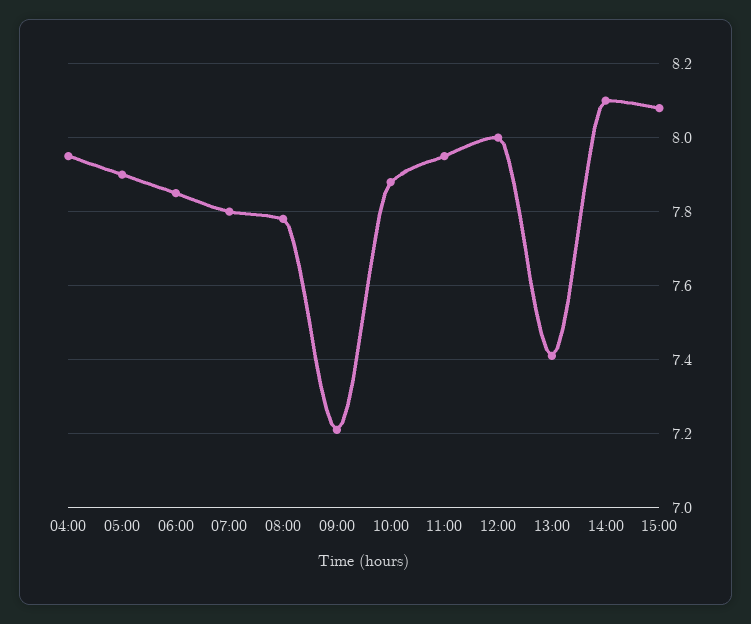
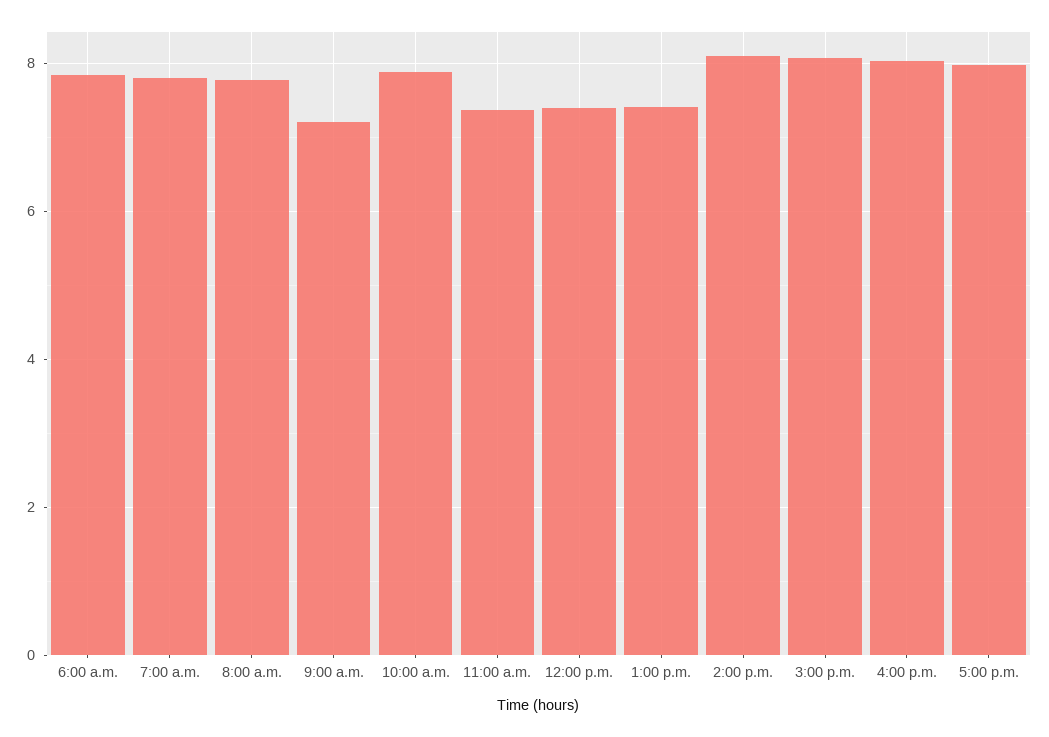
04:00: 7.95 -> none
05:00: 7.9 -> none
11:00: 7.95 -> 7.4
12:00: 8 -> 7.4
4:00 p.m.: none -> 8
5:00 p.m.: none -> 8

